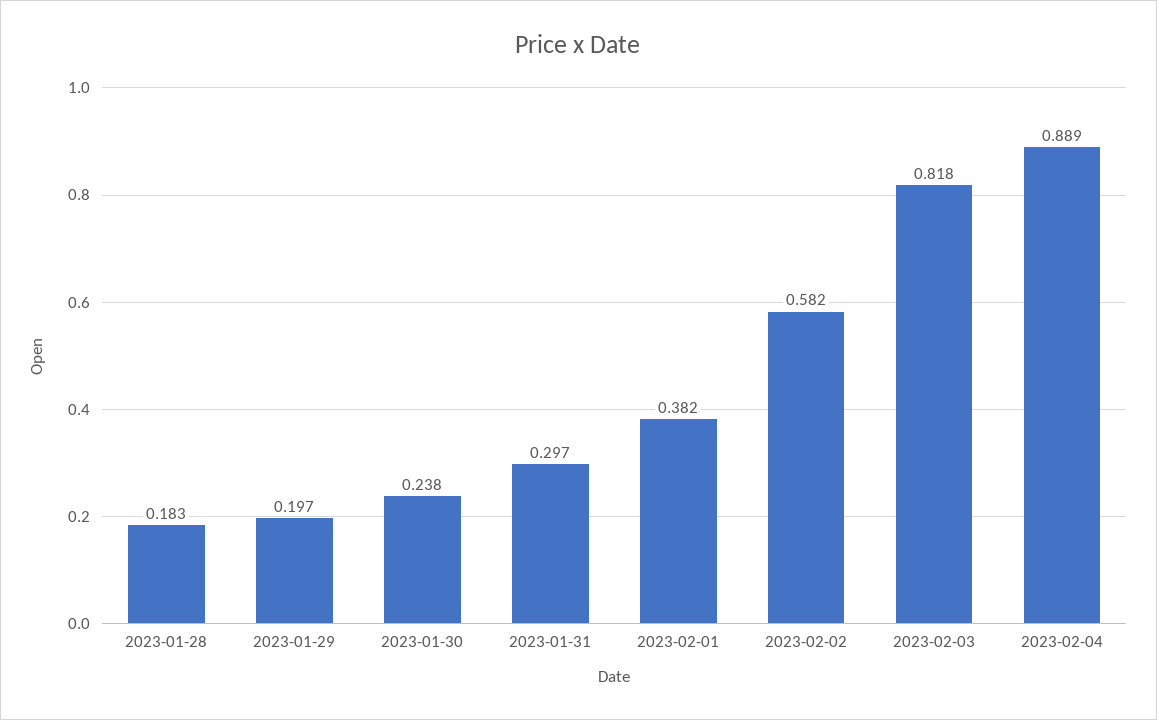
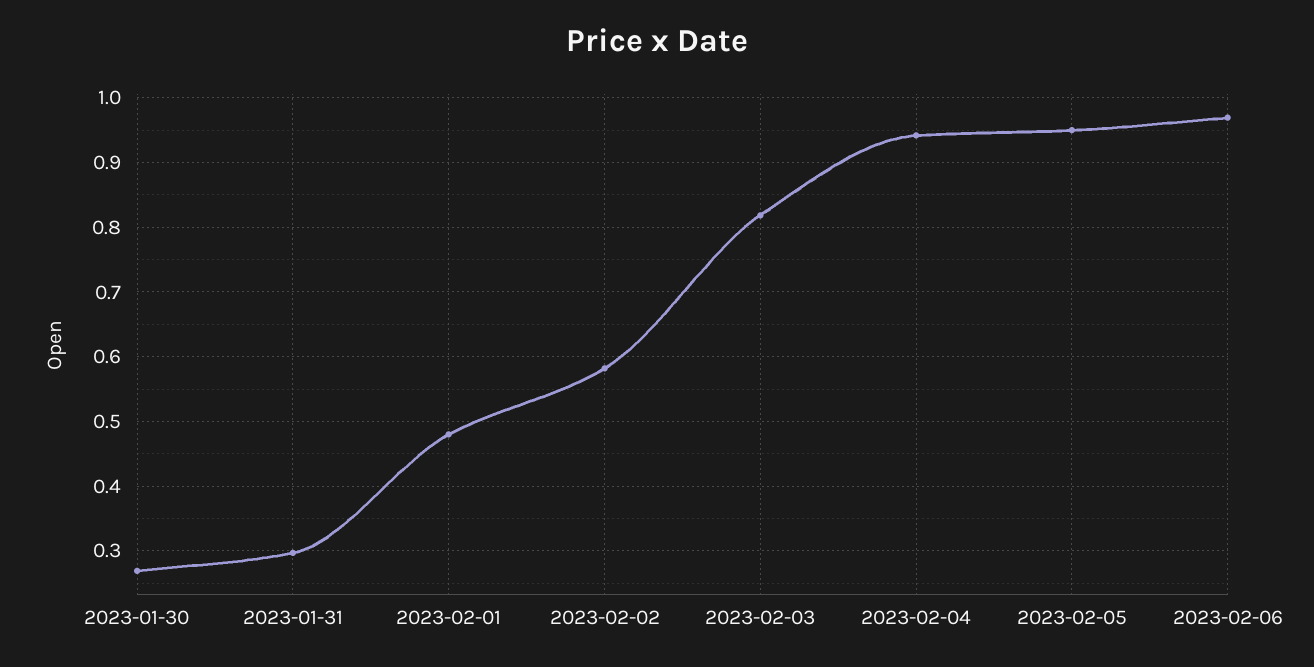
2023-01-28: 0.183 -> none
2023-01-29: 0.197 -> none
2023-01-30: 0.238 -> 0.27
2023-02-01: 0.382 -> 0.48
2023-02-04: 0.889 -> 0.94
2023-02-05: none -> 0.95
2023-02-06: none -> 0.97

